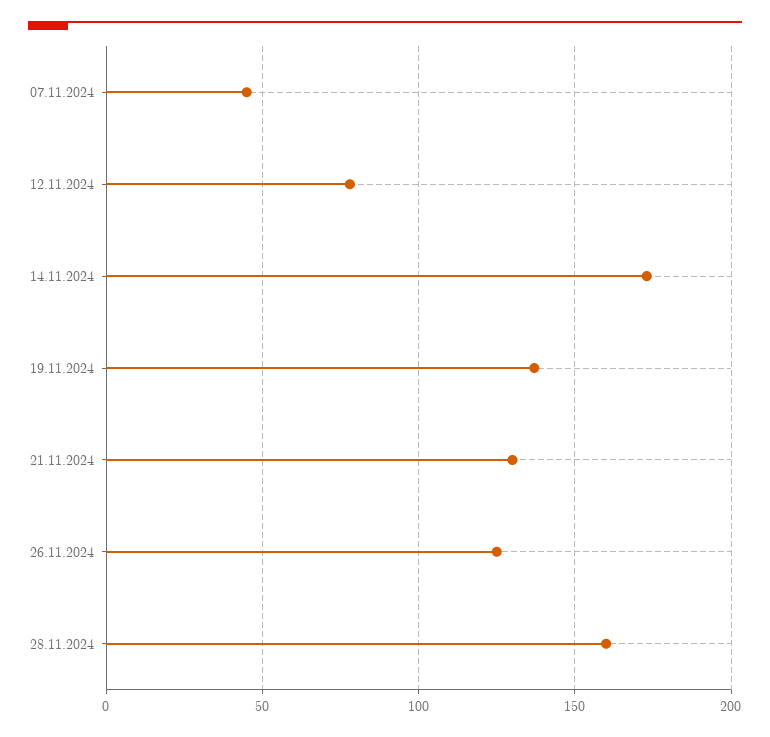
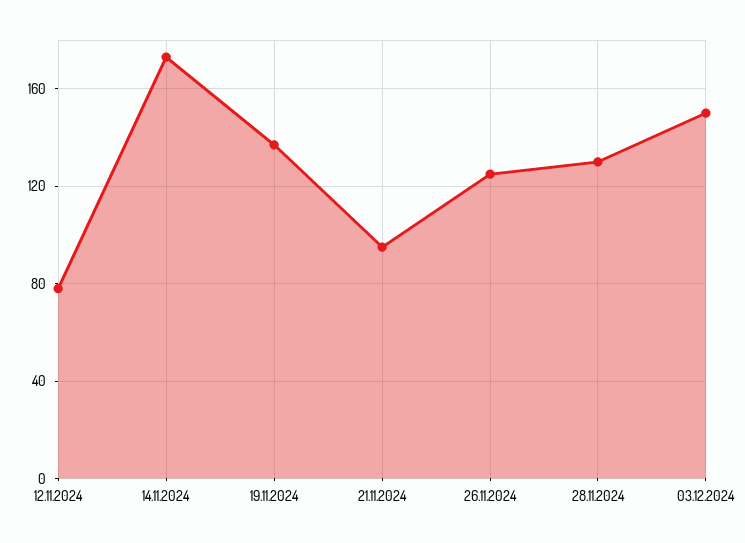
07.11.2024: 45 -> none
21.11.2024: 130 -> 95
28.11.2024: 160 -> 130
03.12.2024: none -> 150

